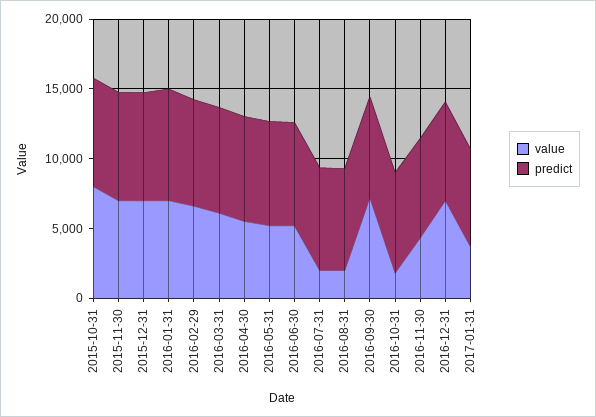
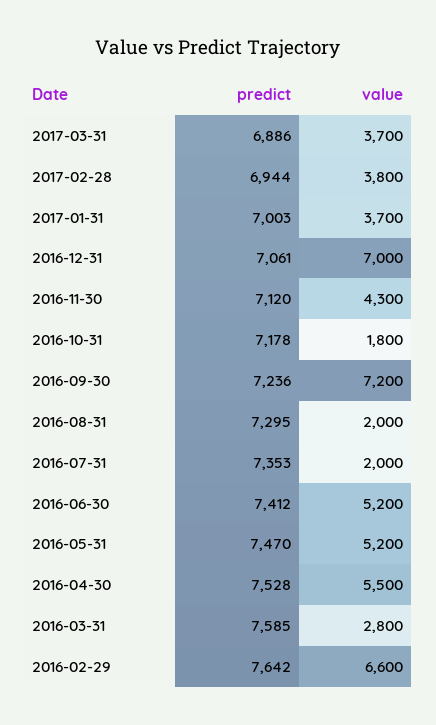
value, 2015-10-31: 8000 -> none
predict, 2015-10-31: 8000 -> none
value, 2015-11-30: 7000 -> none
predict, 2015-11-30: 8000 -> none
value, 2015-12-31: 7000 -> none
predict, 2015-12-31: 8000 -> none
value, 2016-01-31: 7000 -> none
predict, 2016-01-31: 8000 -> none
value, 2016-03-31: 6000 -> 2800
predict, 2017-03-31: none -> 6886
value, 2017-03-31: none -> 3700
predict, 2017-02-28: none -> 6944
value, 2017-02-28: none -> 3800

